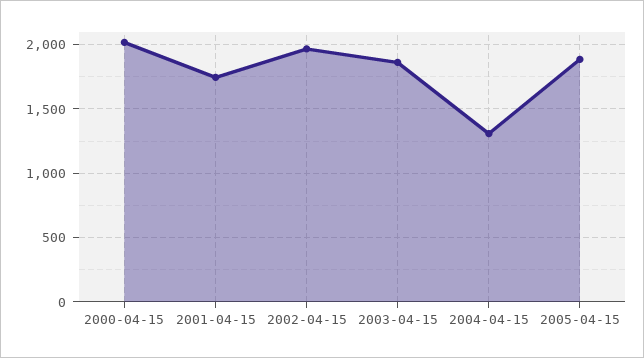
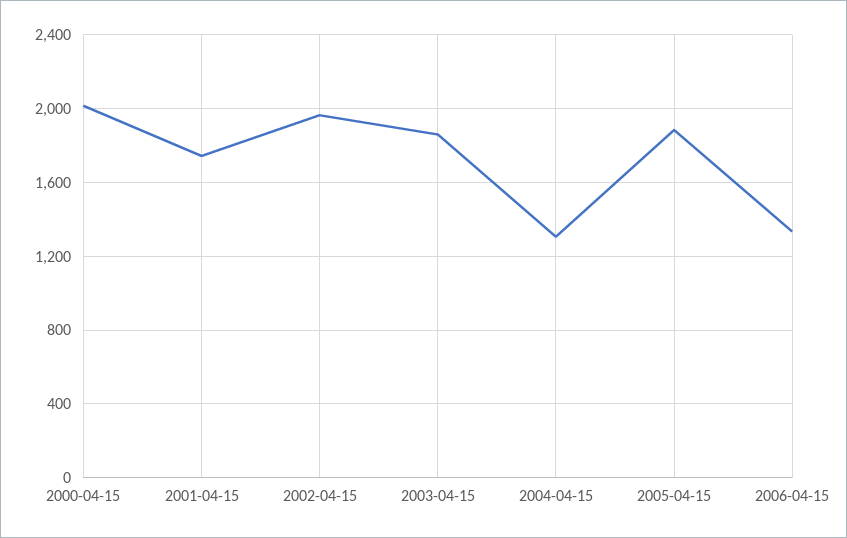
2006-04-15: none -> 1350

